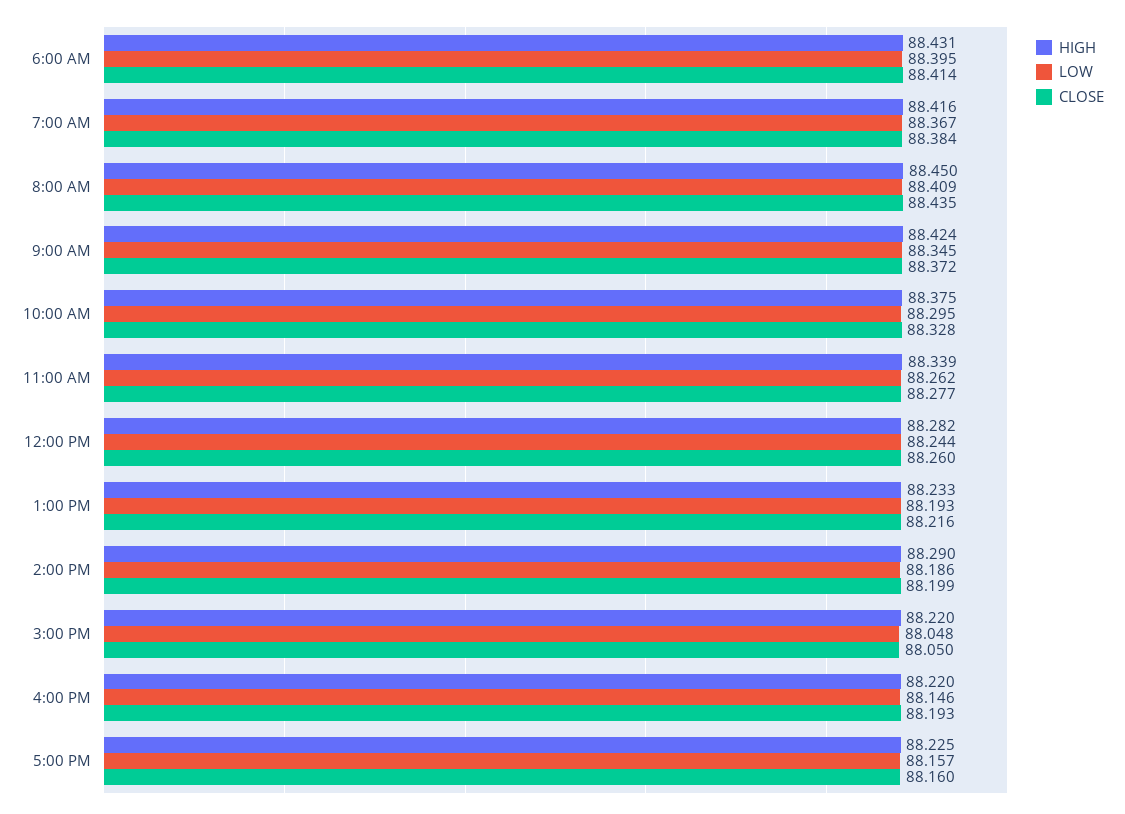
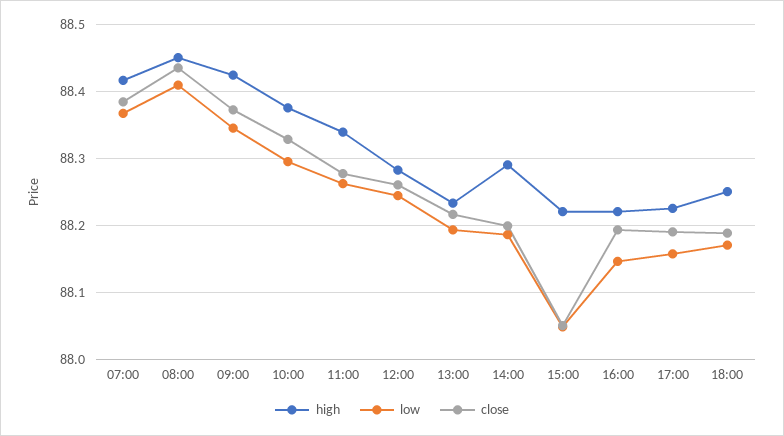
HIGH, 6:00 AM: 88.431 -> none
LOW, 6:00 AM: 88.395 -> none
CLOSE, 6:00 AM: 88.414 -> none
CLOSE, 5:00 PM: 88.16 -> 88.19
HIGH, 18:00: none -> 88.25
LOW, 18:00: none -> 88.17
CLOSE, 18:00: none -> 88.19

